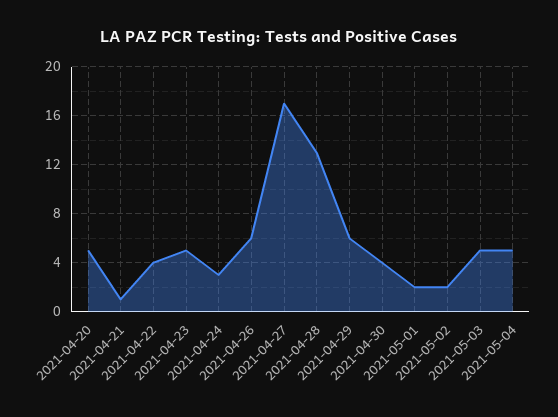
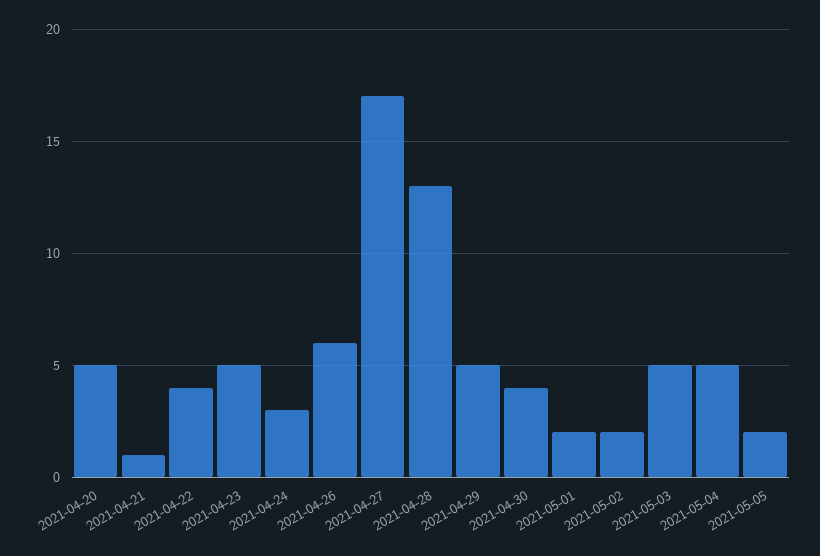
2021-04-29: 6 -> 5
2021-05-05: none -> 2

